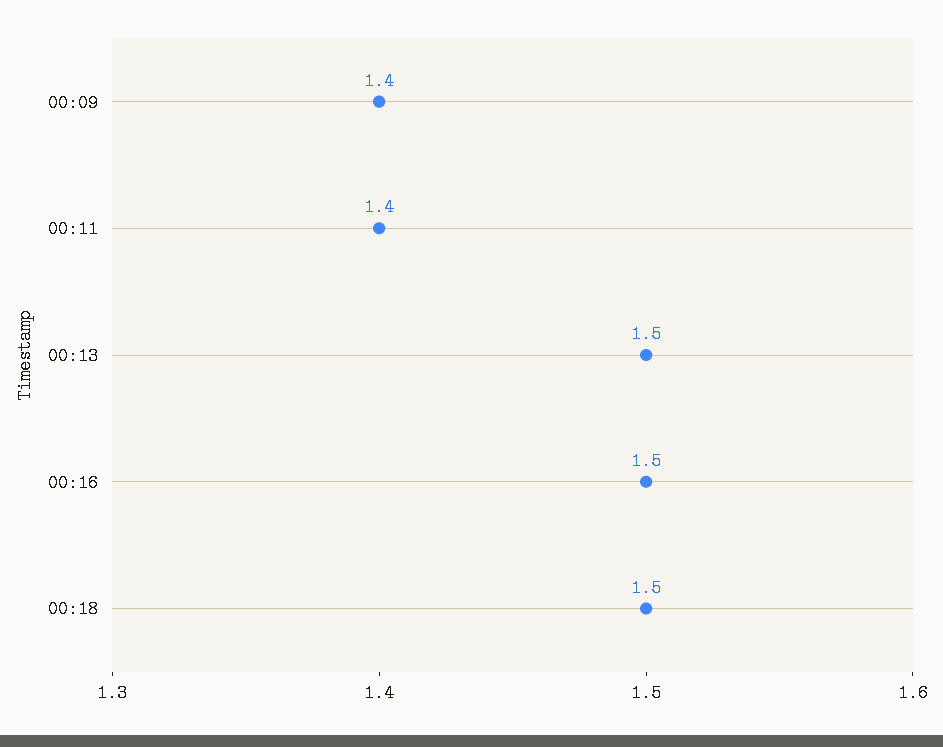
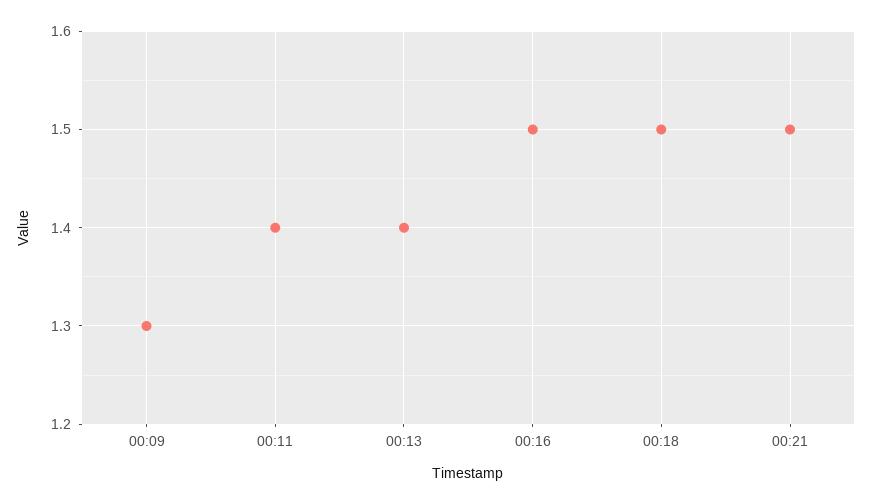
00:09: 1.4 -> 1.3
00:13: 1.5 -> 1.4
00:21: none -> 1.5

